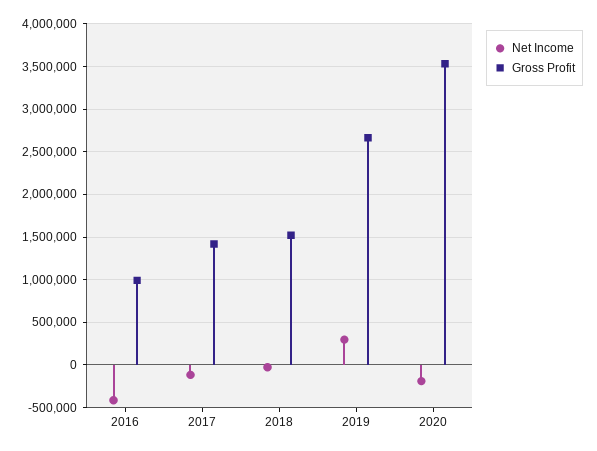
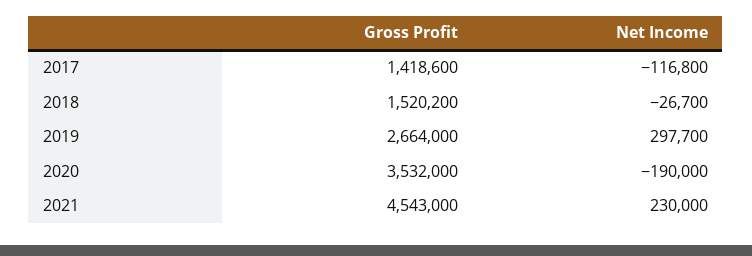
Net Income, 2016: -400000 -> none
Gross Profit, 2016: 1000000 -> none
Gross Profit, 2021: none -> 4543000
Net Income, 2021: none -> 230000

